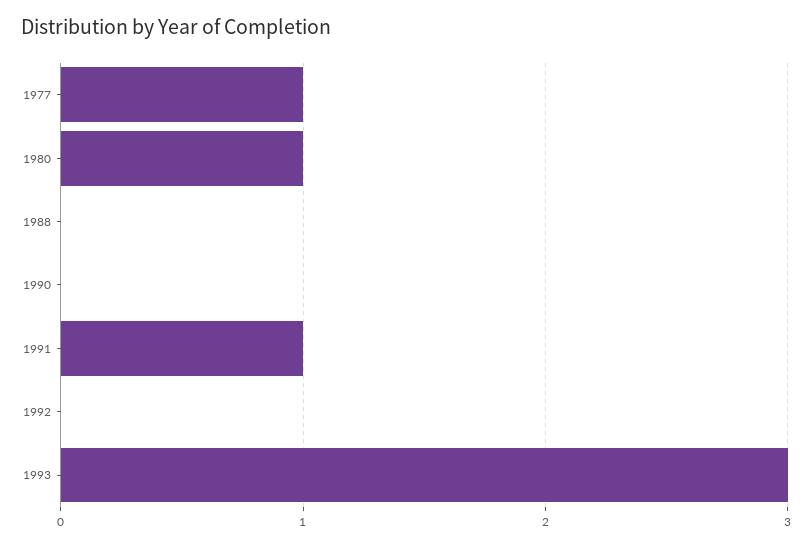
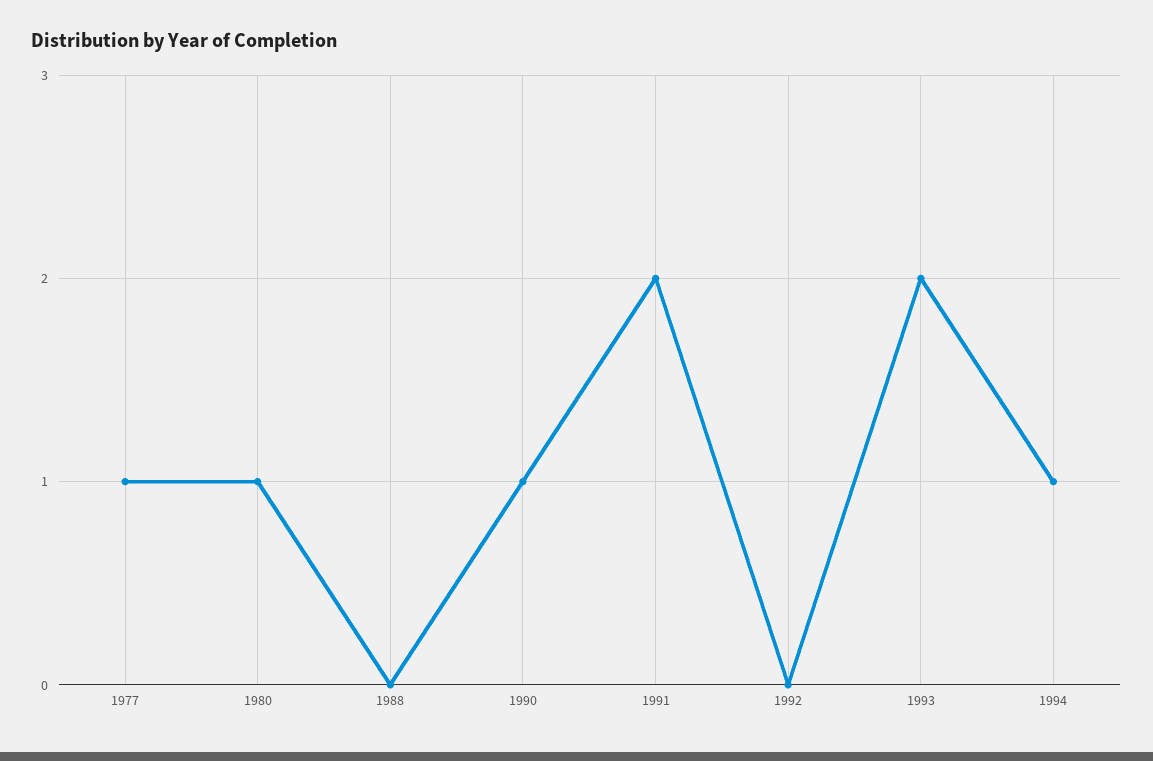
1990: 0 -> 1
1991: 1 -> 2
1993: 3 -> 2
1994: none -> 1

